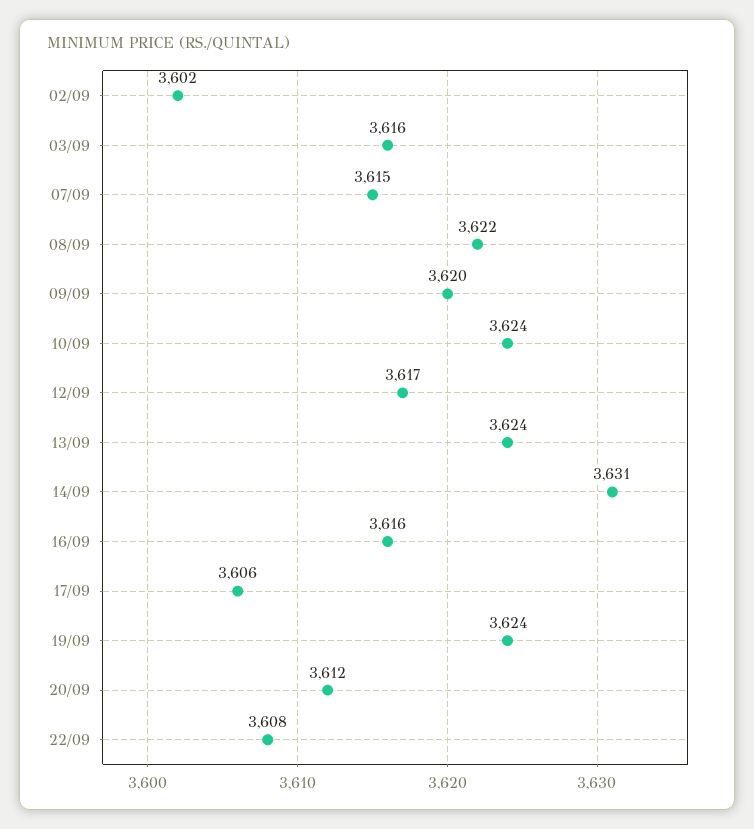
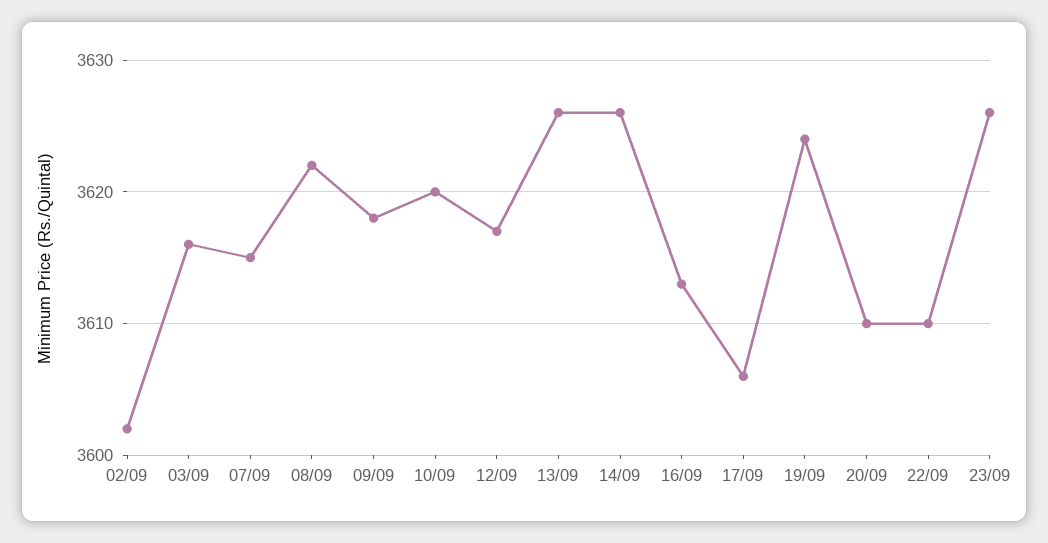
09/09: 3620 -> 3618
10/09: 3624 -> 3620
13/09: 3624 -> 3626
14/09: 3631 -> 3626
16/09: 3616 -> 3613
20/09: 3612 -> 3610
22/09: 3608 -> 3610
23/09: none -> 3626

